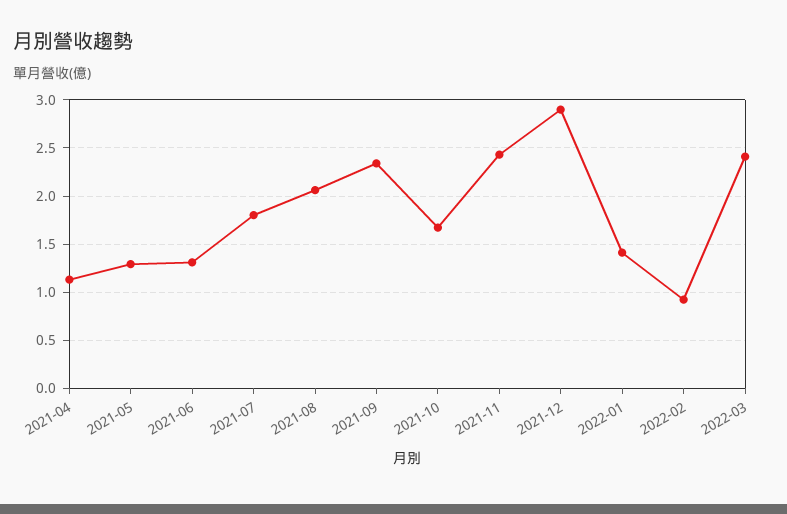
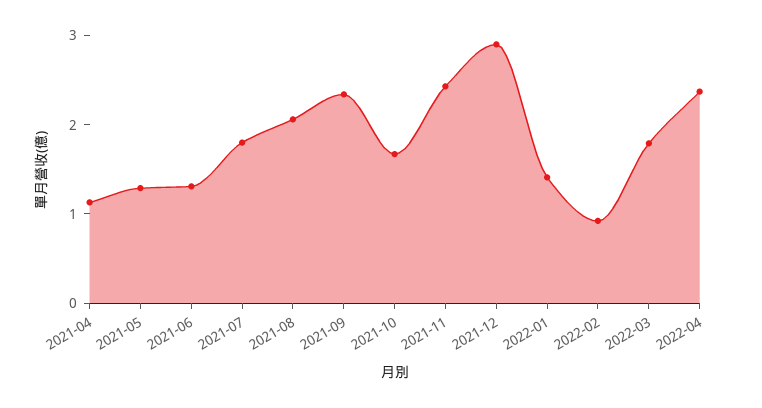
2022-03: 2.4 -> 1.8
2022-04: none -> 2.4

